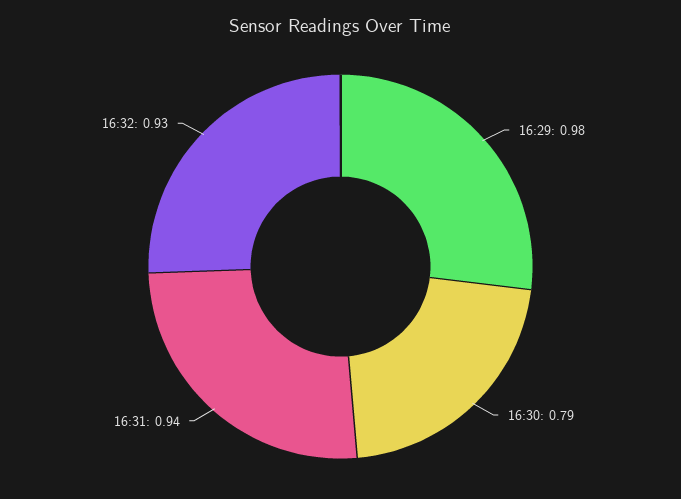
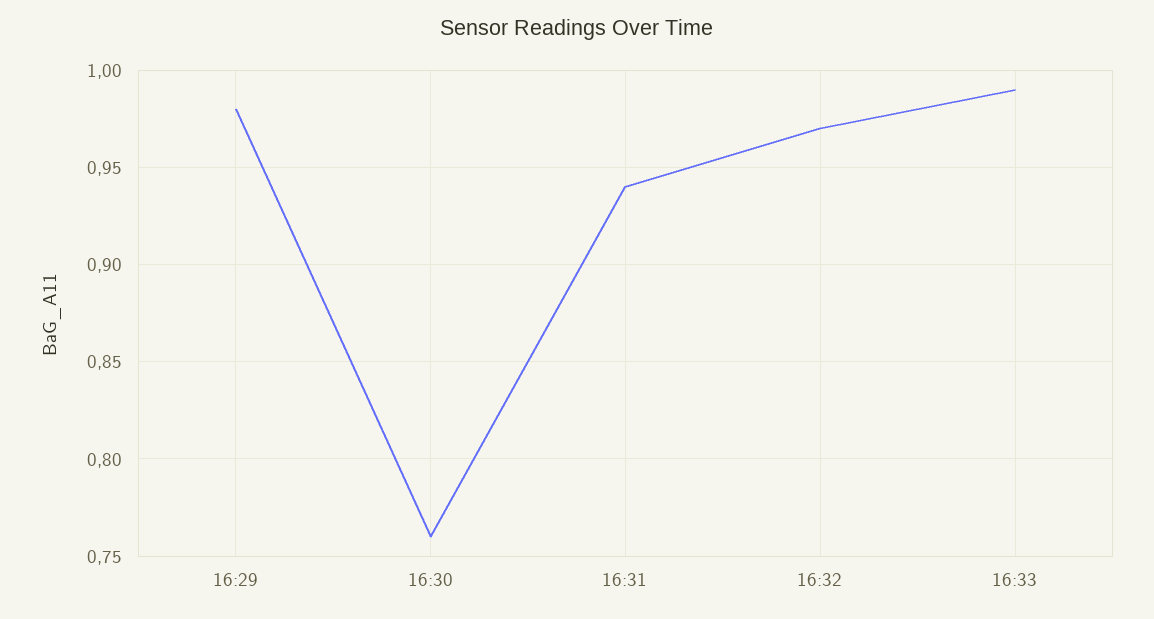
16:30: 0.79 -> 0.76
16:32: 0.93 -> 0.97
16:33: none -> 0.99

